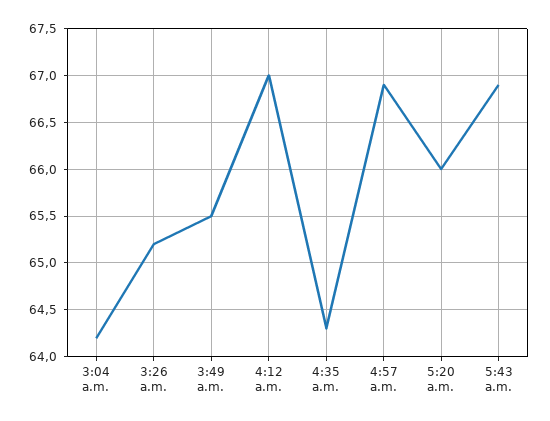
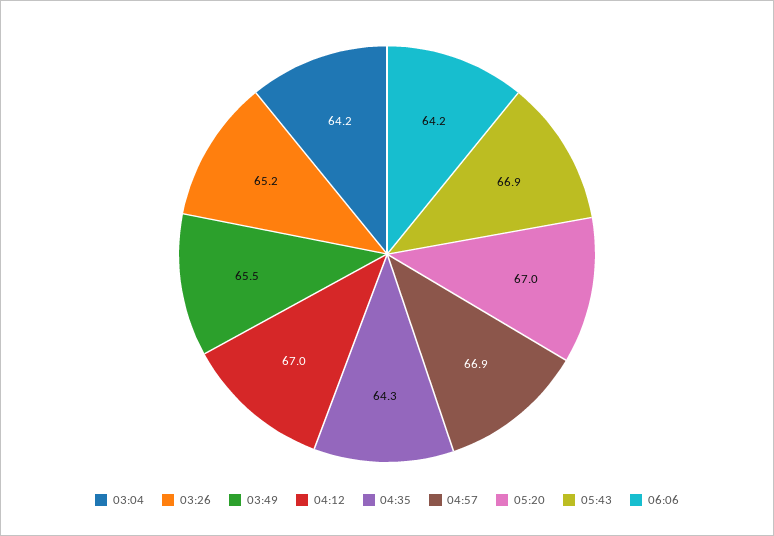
5:20 a.m.: 66 -> 67
06:06: none -> 64.2

